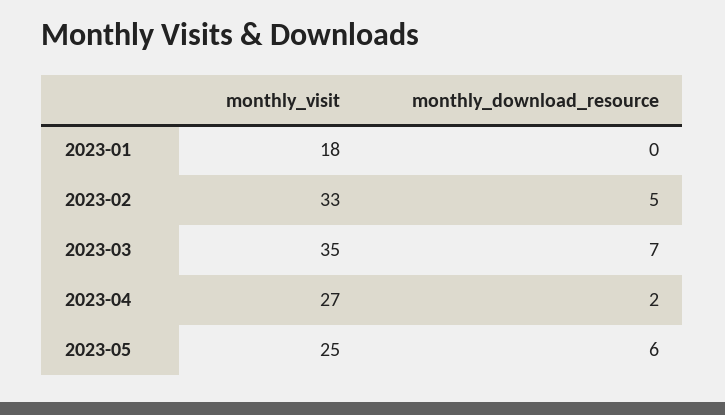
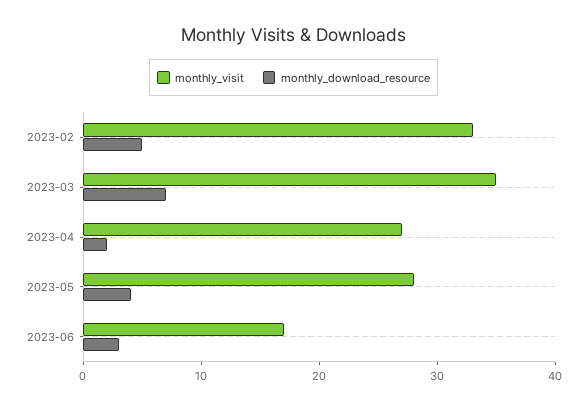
monthly_visit, 2023-01: 18 -> none
monthly_download_resource, 2023-01: 0 -> none
monthly_visit, 2023-05: 25 -> 28
monthly_download_resource, 2023-05: 6 -> 4
monthly_visit, 2023-06: none -> 17
monthly_download_resource, 2023-06: none -> 3

